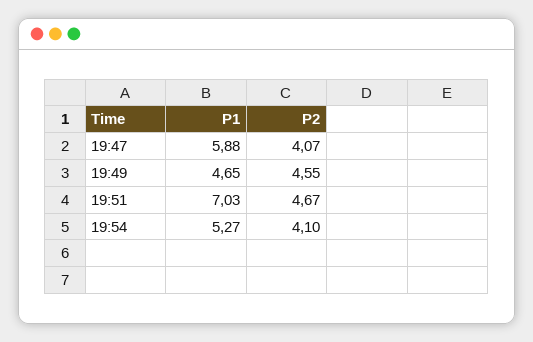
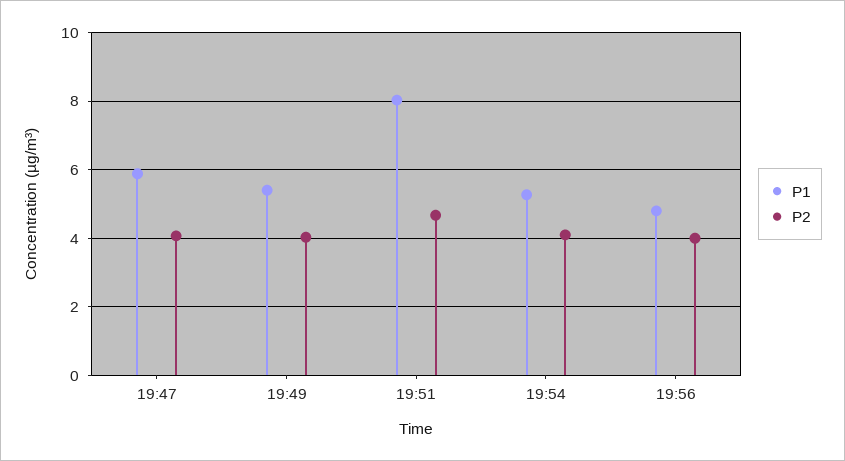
P1, 19:49: 4.65 -> 5.4
P2, 19:49: 4.55 -> 4
P1, 19:51: 7.03 -> 8
P1, 19:56: none -> 4.8
P2, 19:56: none -> 4

